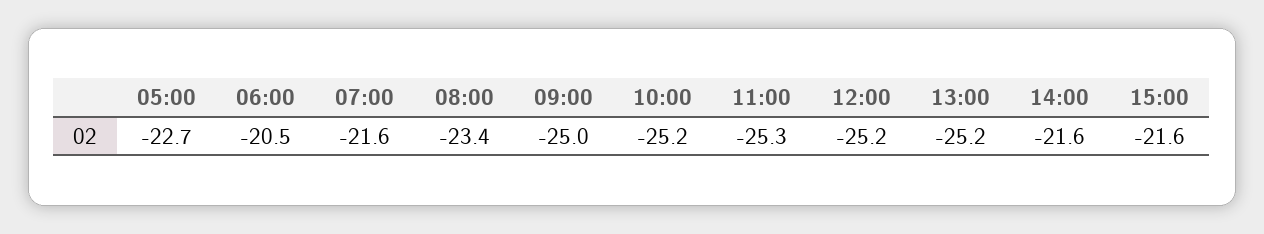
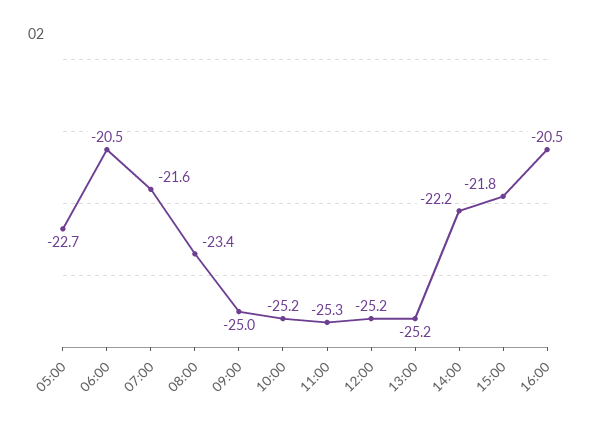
14:00: -21.6 -> -22.2
15:00: -21.6 -> -21.8
16:00: none -> -20.5

